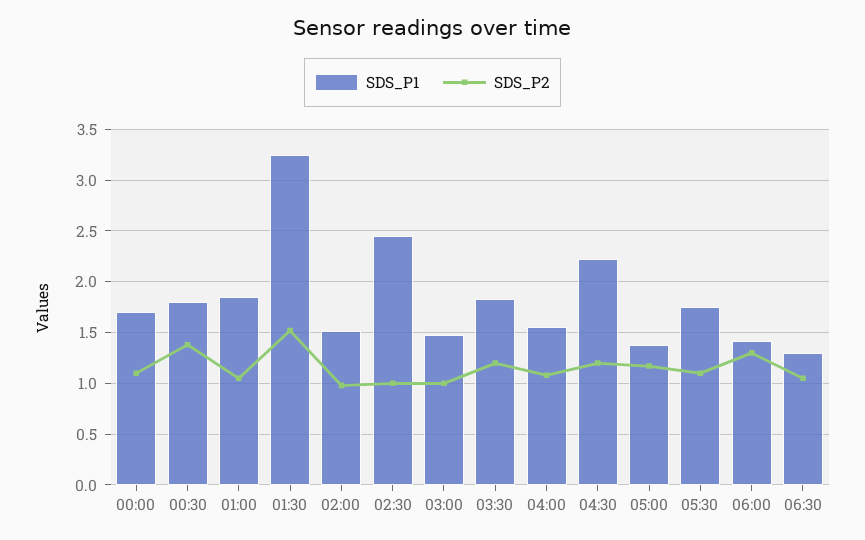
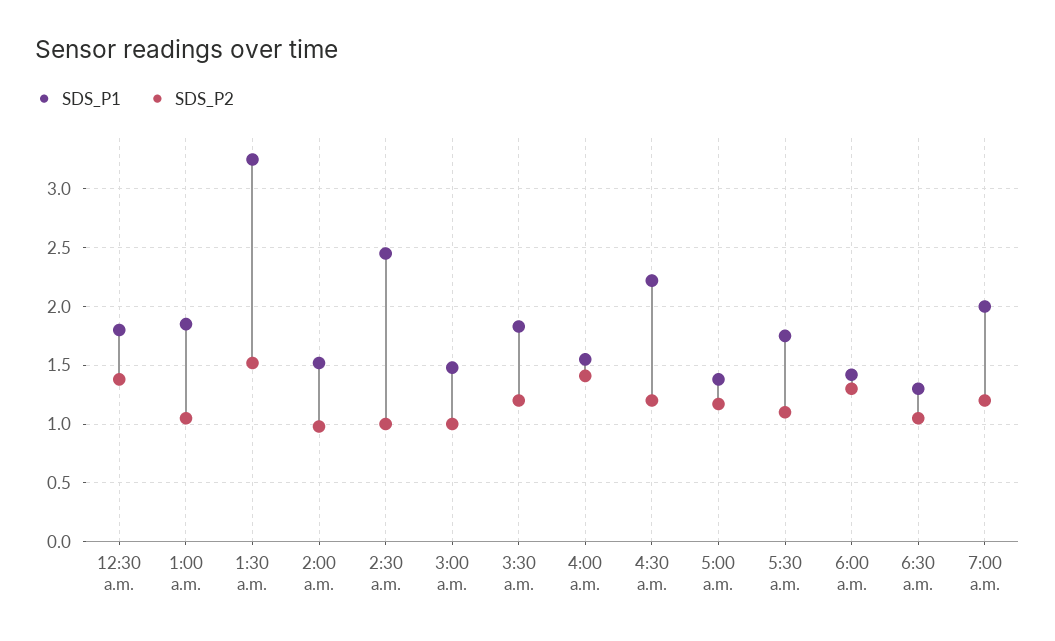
SDS_P1, 00:00: 1.7 -> none
SDS_P2, 00:00: 1.1 -> none
SDS_P2, 04:00: 1.1 -> 1.4
SDS_P1, 7:00 a.m.: none -> 2
SDS_P2, 7:00 a.m.: none -> 1.2

